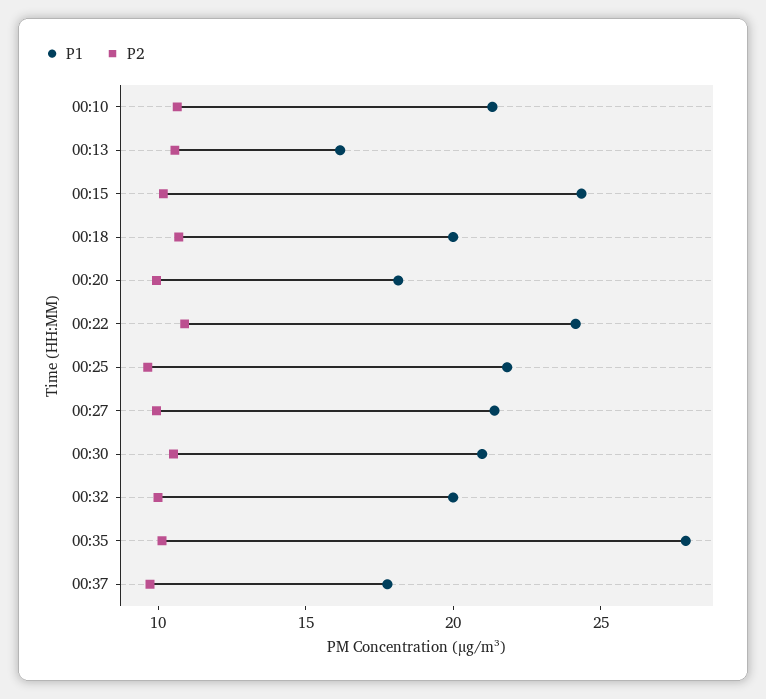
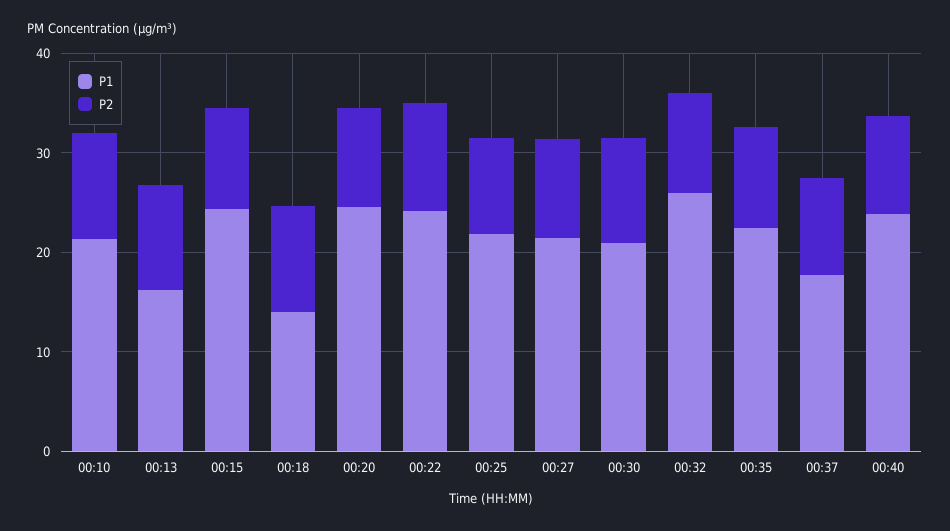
P1, 00:18: 20 -> 14
P1, 00:20: 18 -> 24
P1, 00:32: 20 -> 26
P1, 00:35: 28 -> 22
P1, 00:40: none -> 24
P2, 00:40: none -> 10

